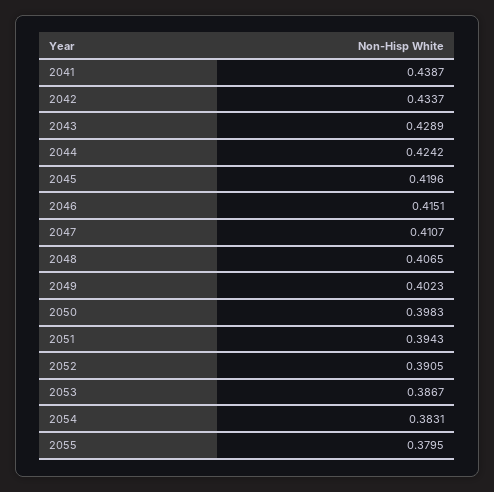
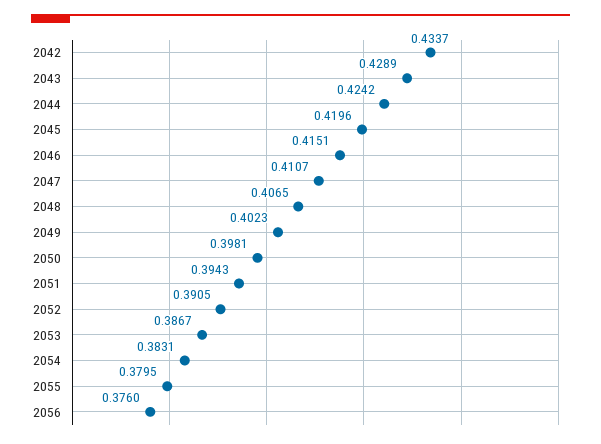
2041: 0.4387 -> none
2050: 0.3983 -> 0.3981
2056: none -> 0.376

